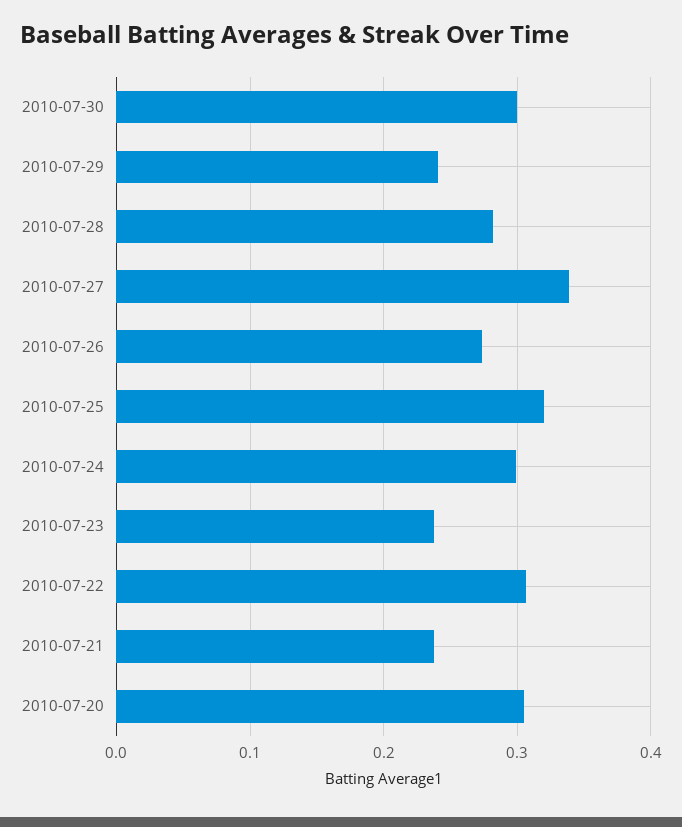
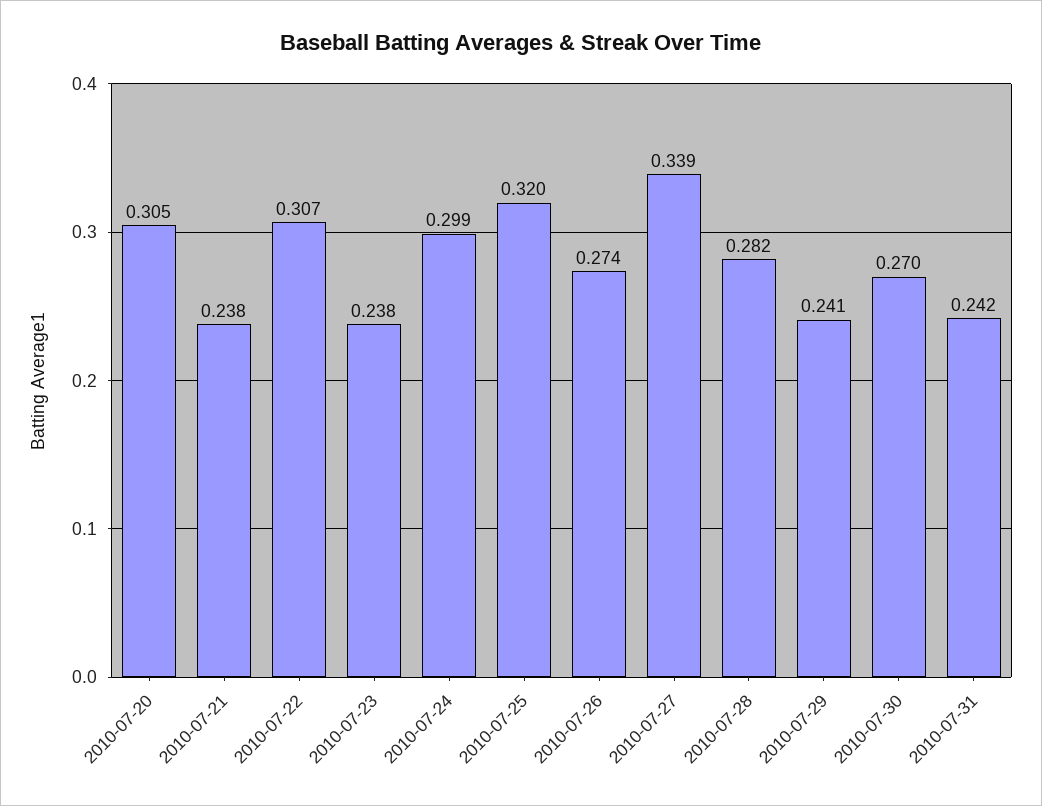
2010-07-30: 0.3 -> 0.27
2010-07-31: none -> 0.242

